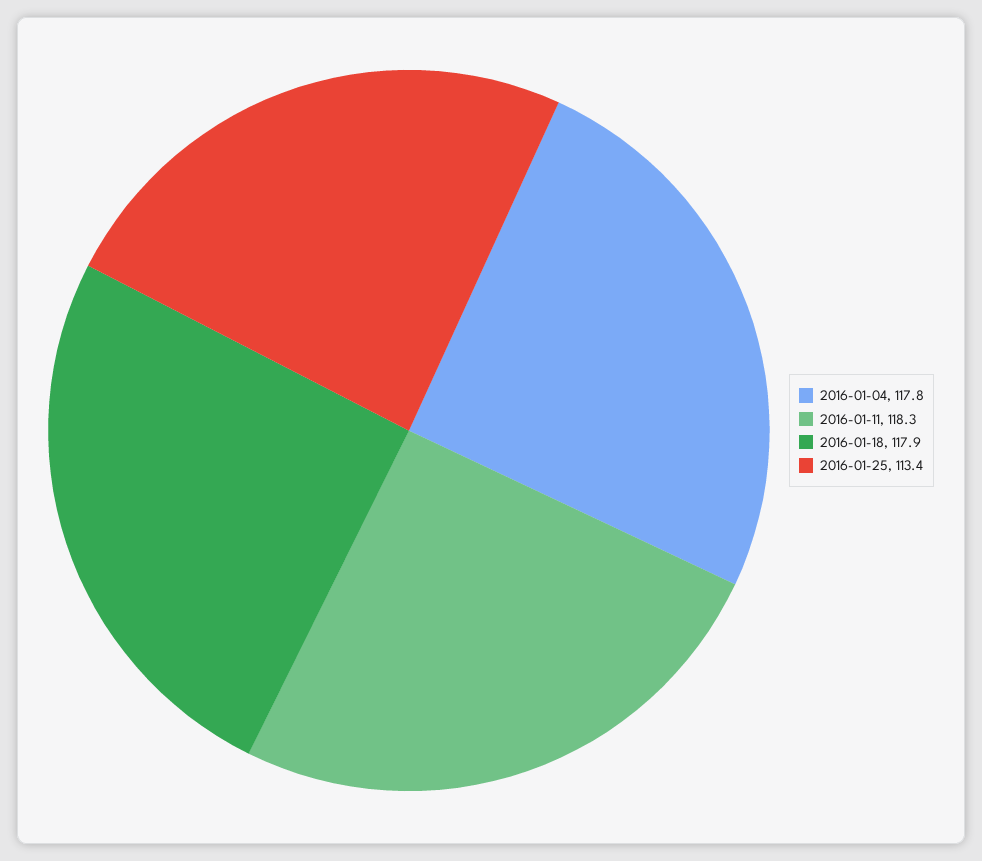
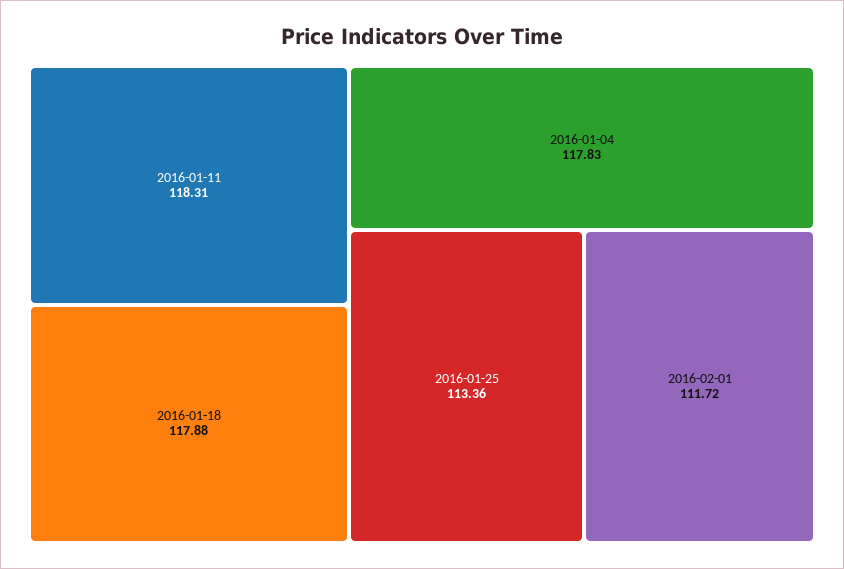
2016-02-01: none -> 111.72

